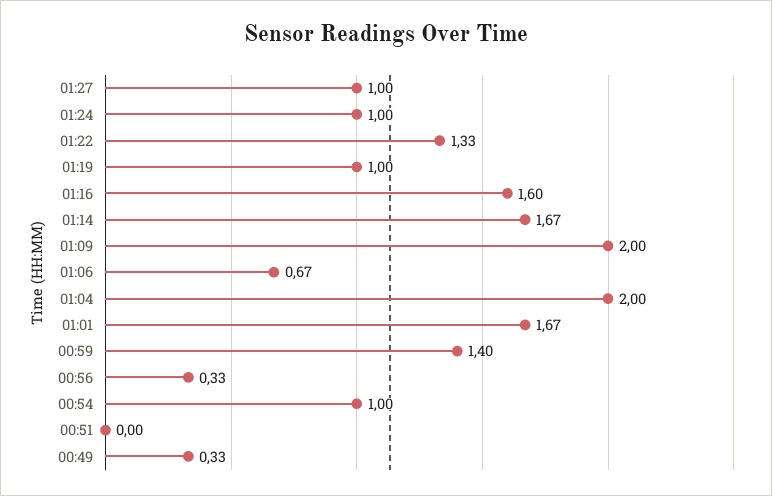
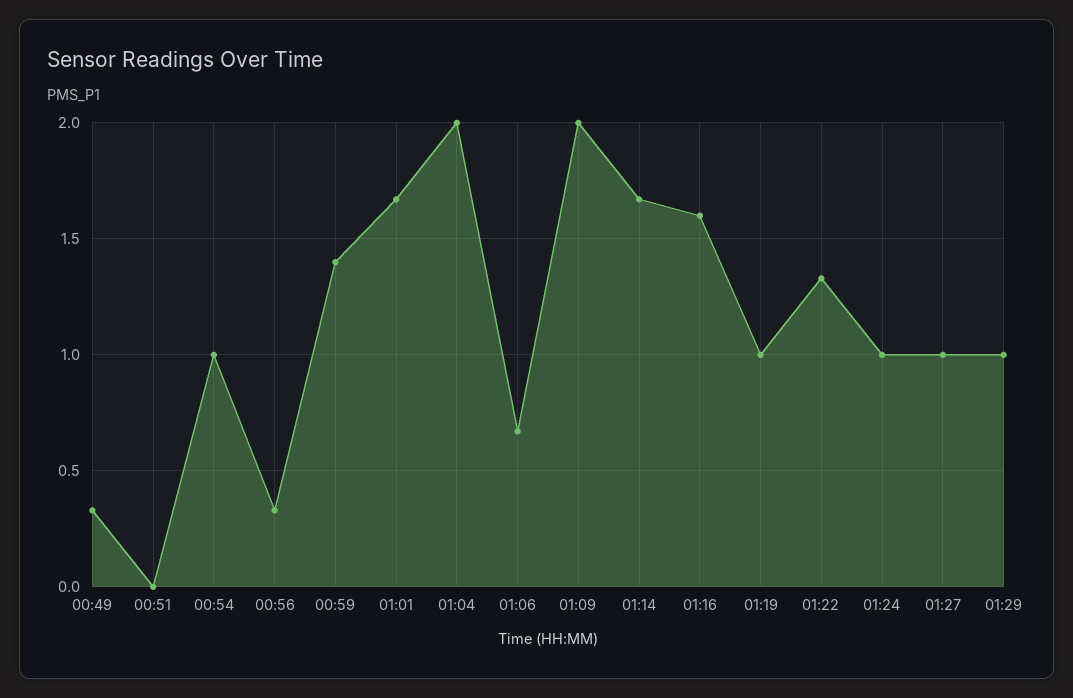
01:29: none -> 1

